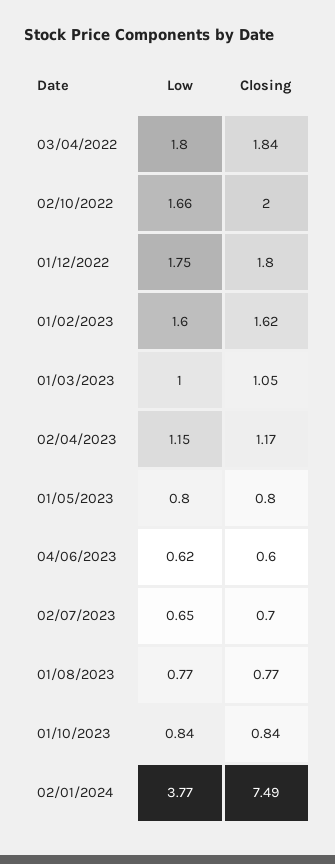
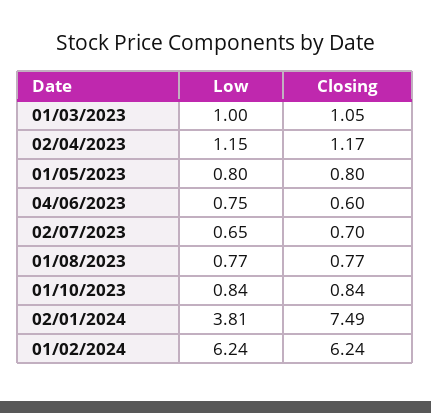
Low, 03/04/2022: 1.8 -> none
Closing, 03/04/2022: 1.84 -> none
Low, 02/10/2022: 1.66 -> none
Closing, 02/10/2022: 2 -> none
Low, 01/12/2022: 1.75 -> none
Closing, 01/12/2022: 1.8 -> none
Low, 01/02/2023: 1.6 -> none
Closing, 01/02/2023: 1.62 -> none
Low, 04/06/2023: 0.62 -> 0.75
Low, 02/01/2024: 3.77 -> 3.81
Low, 01/02/2024: none -> 6.24
Closing, 01/02/2024: none -> 6.24

